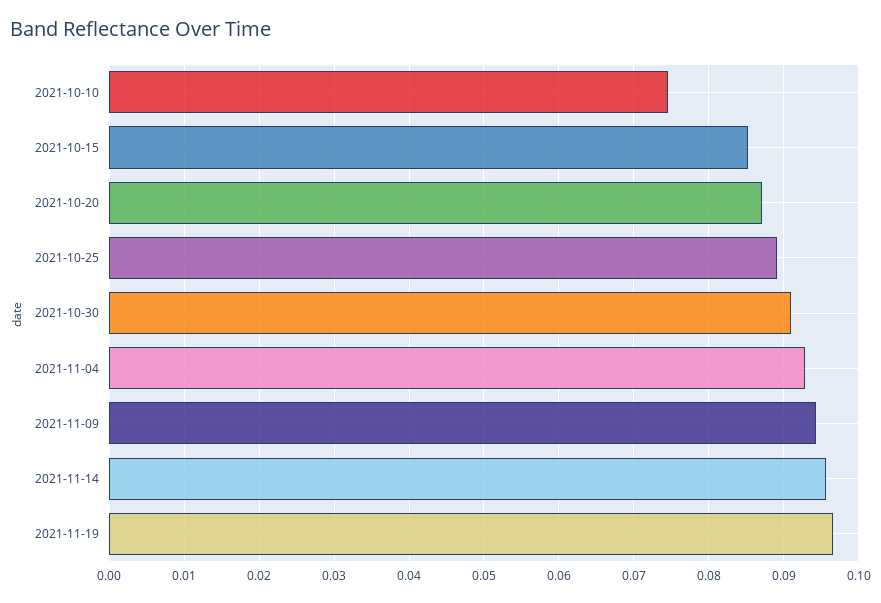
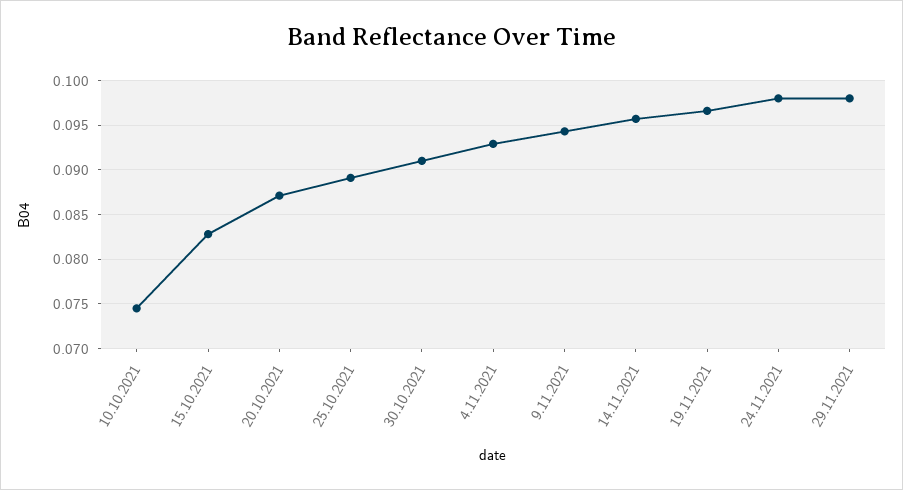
2021-10-15: 0.085 -> 0.083
24.11.2021: none -> 0.098
29.11.2021: none -> 0.098

